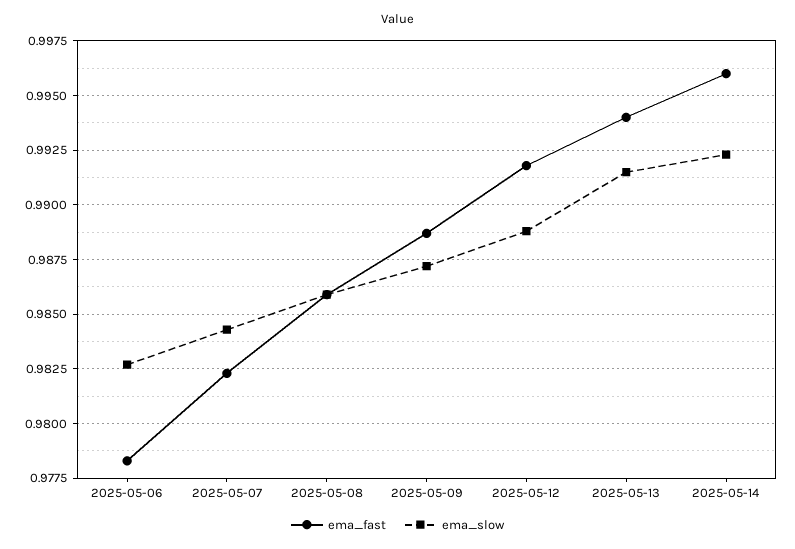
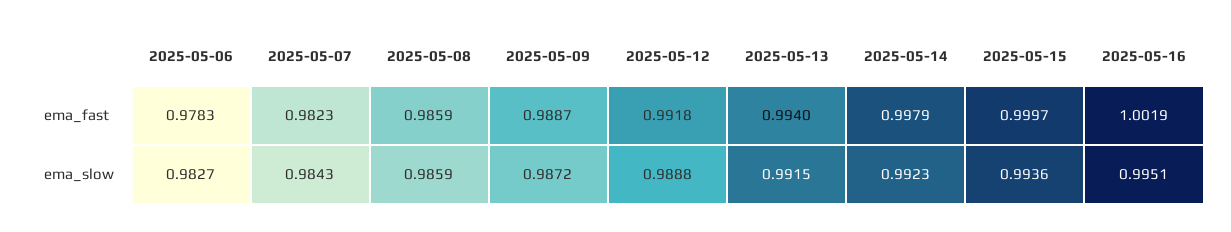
ema_fast, 2025-05-14: 0.996 -> 0.9979
ema_fast, 2025-05-15: none -> 0.9997
ema_fast, 2025-05-16: none -> 1.0019
ema_slow, 2025-05-15: none -> 0.9936
ema_slow, 2025-05-16: none -> 0.9951

